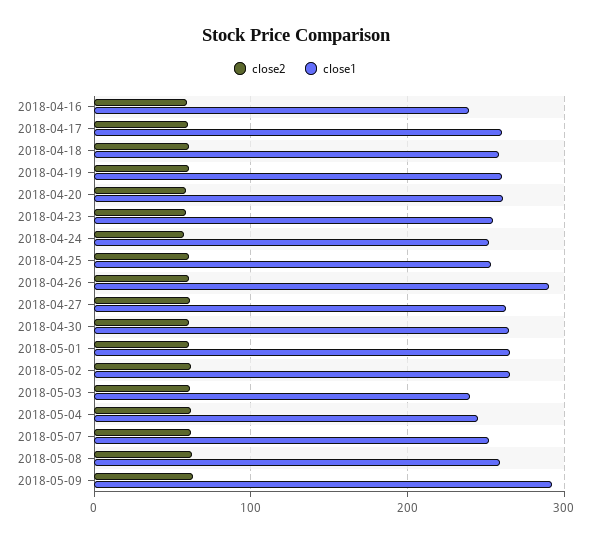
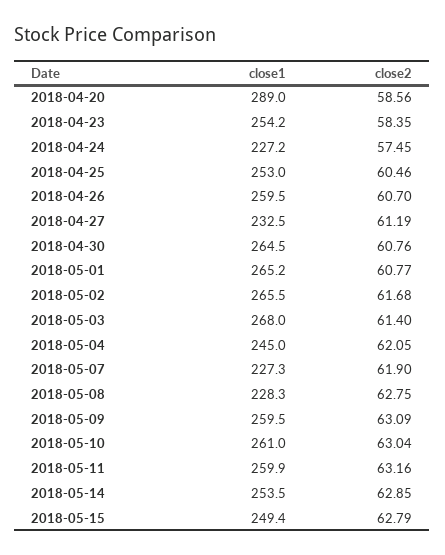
close2, 2018-04-16: 60 -> none
close1, 2018-04-16: 240 -> none
close2, 2018-04-17: 60 -> none
close1, 2018-04-17: 260 -> none
close2, 2018-04-18: 60 -> none
close1, 2018-04-18: 260 -> none
close2, 2018-04-19: 60 -> none
close1, 2018-04-19: 260 -> none
close1, 2018-04-20: 260 -> 289
close1, 2018-04-24: 250 -> 227.2
close1, 2018-04-26: 290 -> 259.5
close1, 2018-04-27: 260 -> 232.5
close1, 2018-05-03: 240 -> 268
close1, 2018-05-07: 250 -> 227.3
close1, 2018-05-08: 260 -> 228.3
close1, 2018-05-09: 290 -> 259.5
close1, 2018-05-10: none -> 261
close2, 2018-05-10: none -> 63.04
close1, 2018-05-11: none -> 259.9
close2, 2018-05-11: none -> 63.16
close1, 2018-05-14: none -> 253.5
close2, 2018-05-14: none -> 62.85
close1, 2018-05-15: none -> 249.4
close2, 2018-05-15: none -> 62.79

